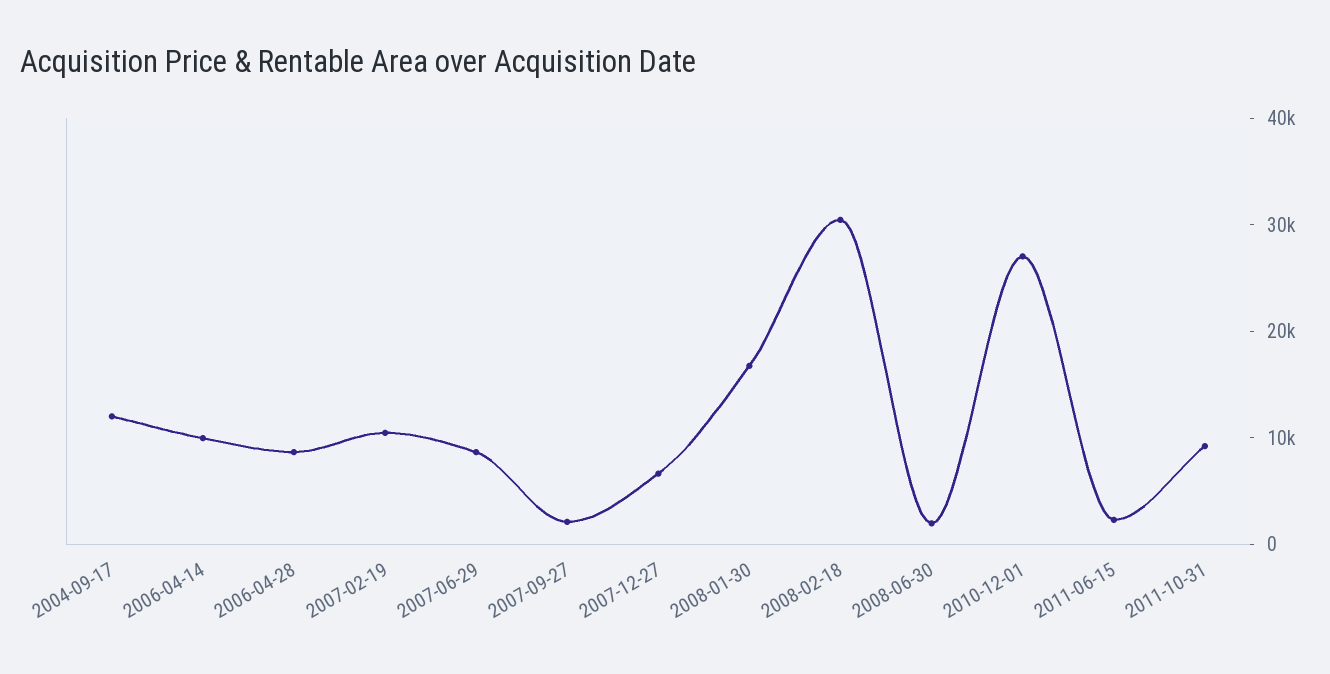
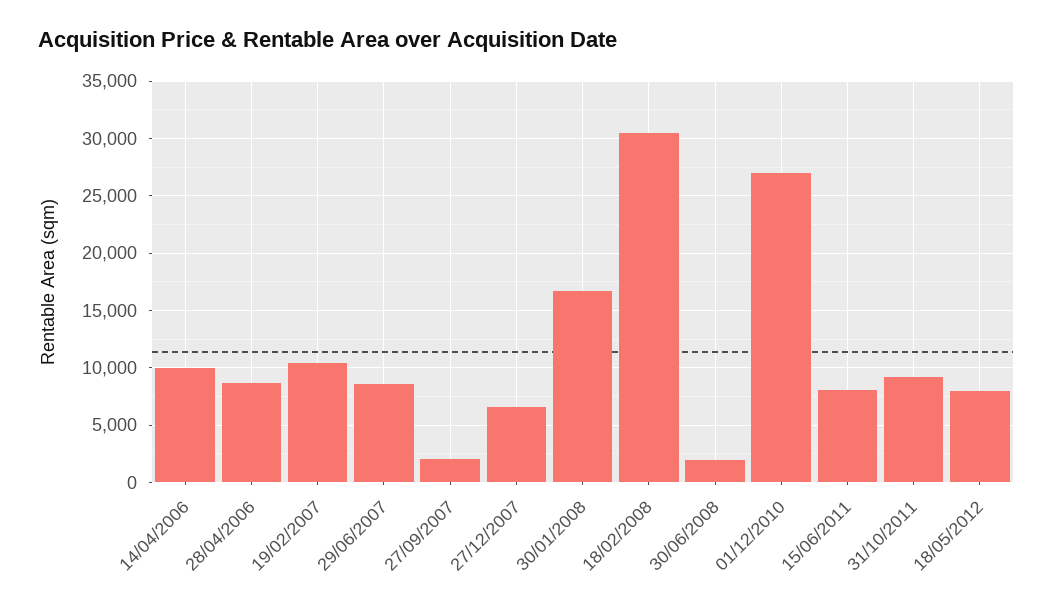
2004-09-17: 12000 -> none
2011-06-15: 2000 -> 8000
18/05/2012: none -> 8000

